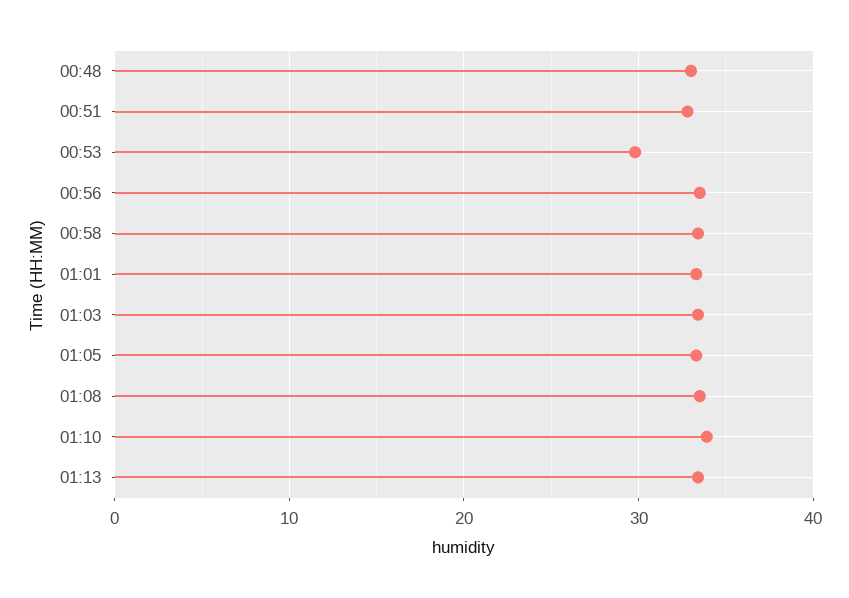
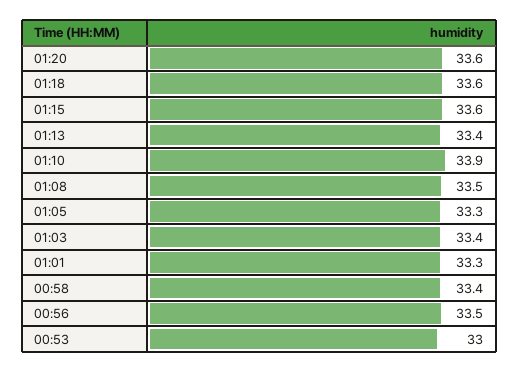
00:48: 33 -> none
00:51: 33 -> none
00:53: 30 -> 33
01:20: none -> 33.6
01:18: none -> 33.6
01:15: none -> 33.6

